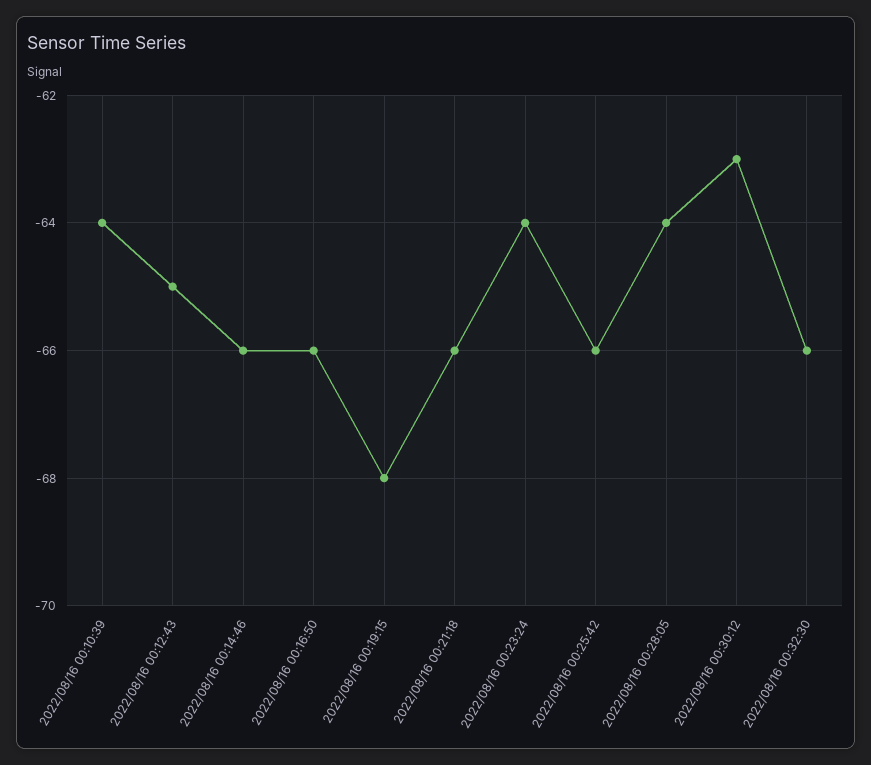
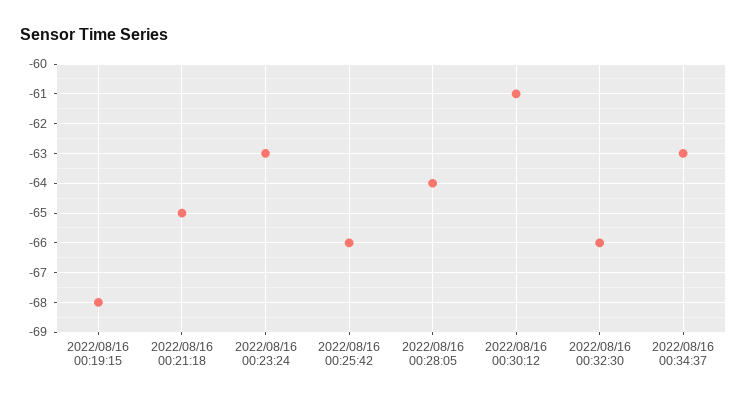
2022/08/16 00:10:39: -64 -> none
2022/08/16 00:12:43: -65 -> none
2022/08/16 00:14:46: -66 -> none
2022/08/16 00:16:50: -66 -> none
2022/08/16 00:21:18: -66 -> -65
2022/08/16 00:23:24: -64 -> -63
2022/08/16 00:30:12: -63 -> -61
2022/08/16 00:34:37: none -> -63

